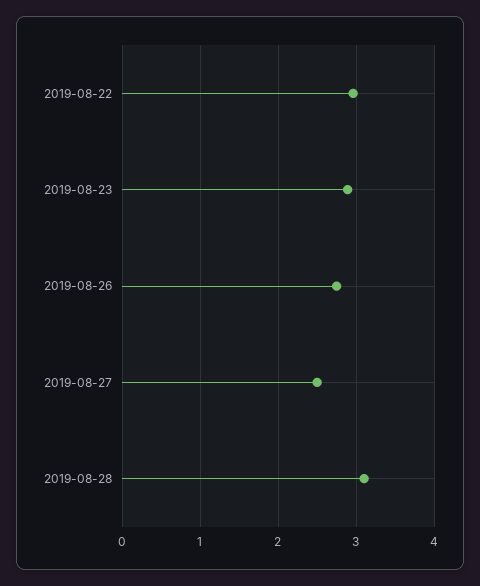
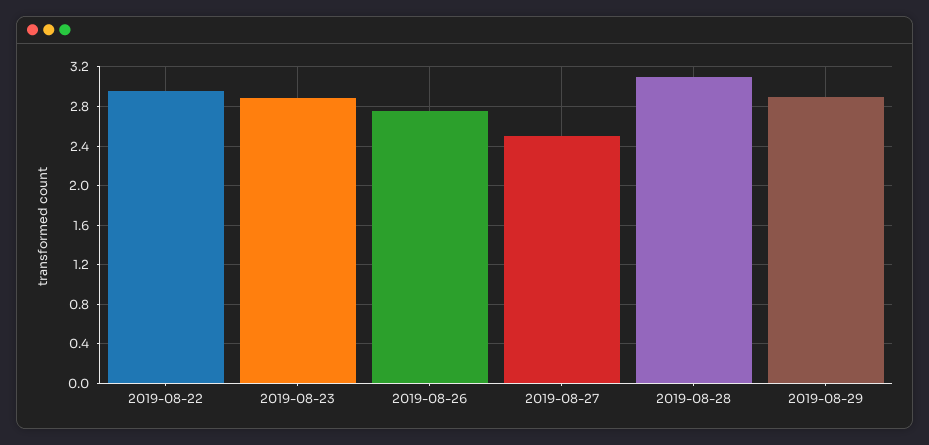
2019-08-29: none -> 2.9

